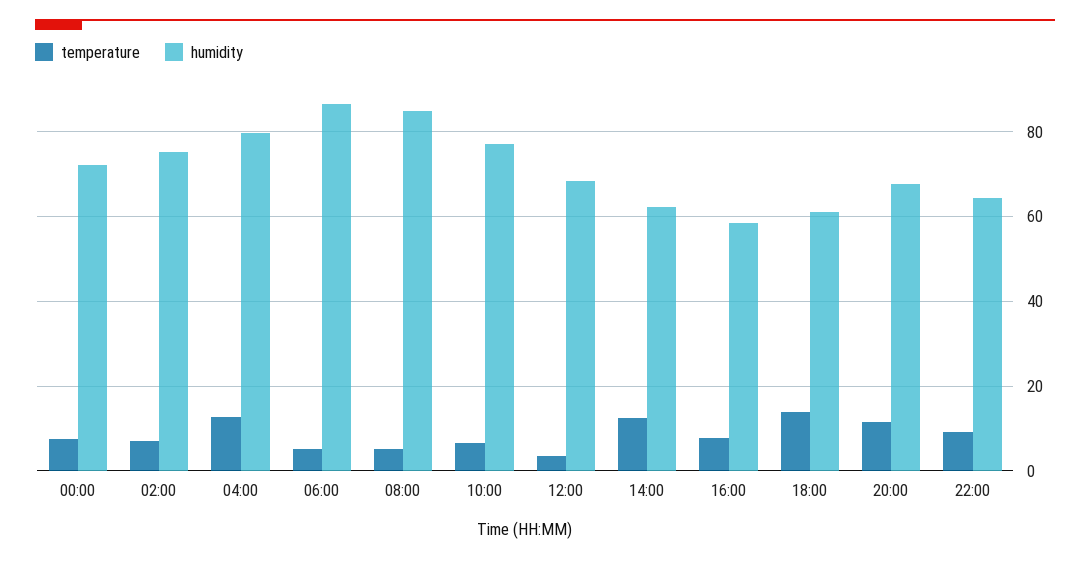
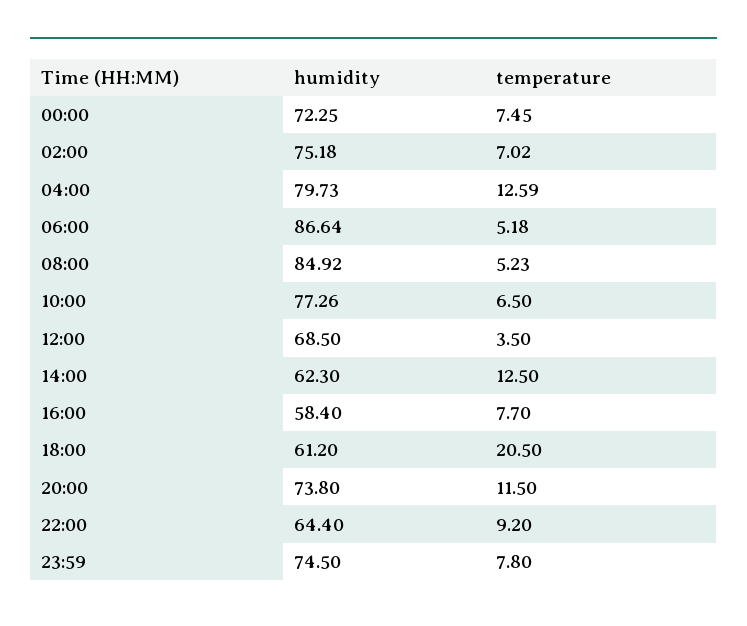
temperature, 18:00: 14 -> 20.5
humidity, 20:00: 68 -> 73.8
humidity, 23:59: none -> 74.5
temperature, 23:59: none -> 7.8

